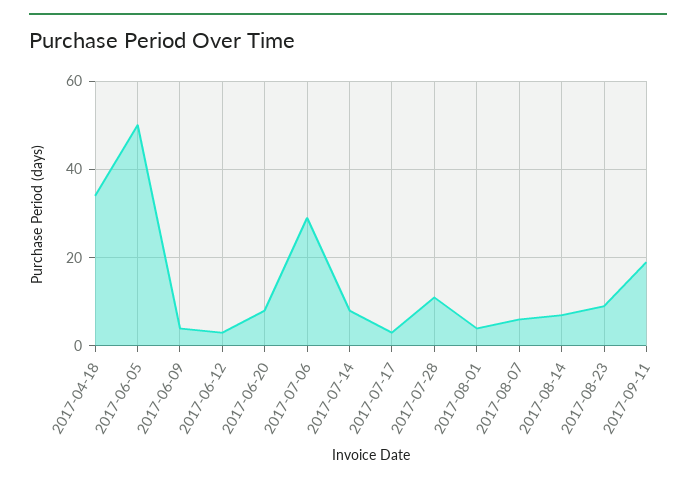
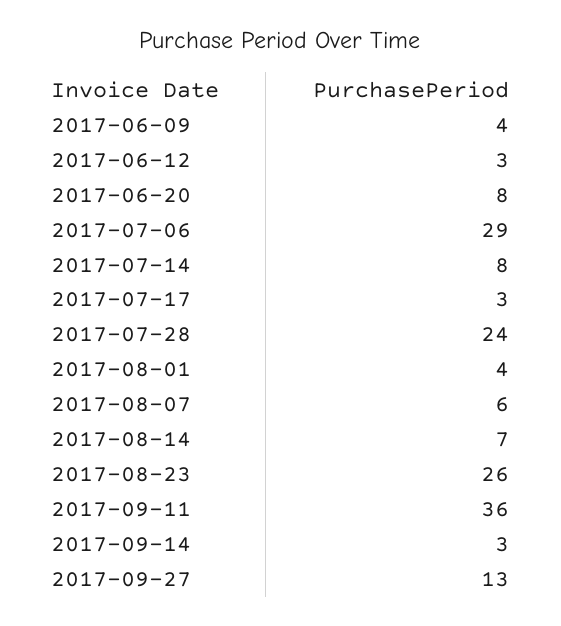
2017-04-18: 35 -> none
2017-06-05: 50 -> none
2017-07-28: 10 -> 24
2017-08-23: 10 -> 26
2017-09-11: 20 -> 36
2017-09-14: none -> 3
2017-09-27: none -> 13

